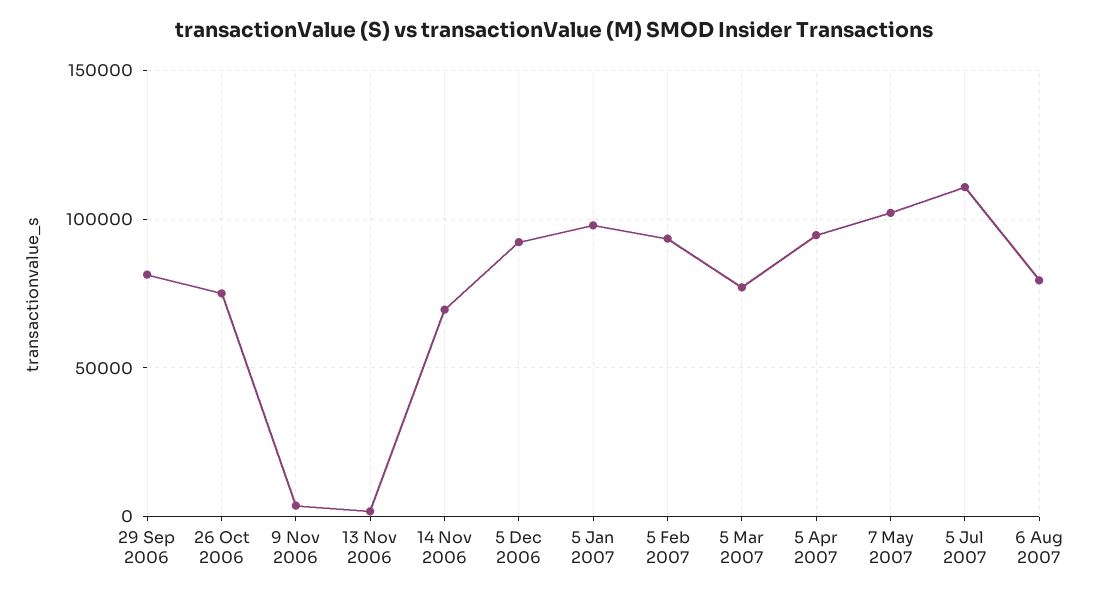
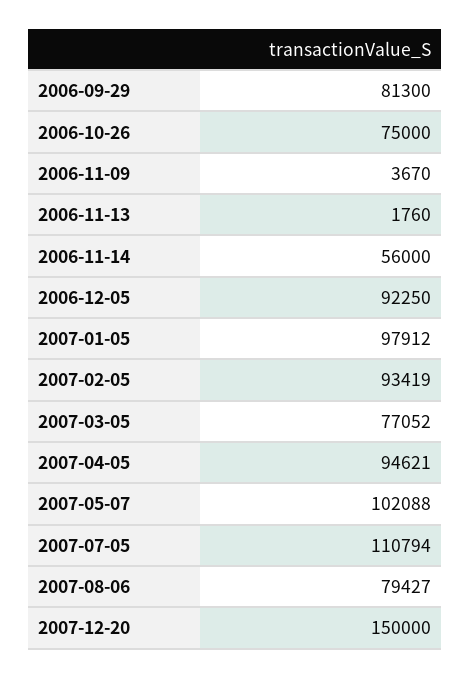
14 Nov 2006: 70000 -> 56000
2007-12-20: none -> 150000

